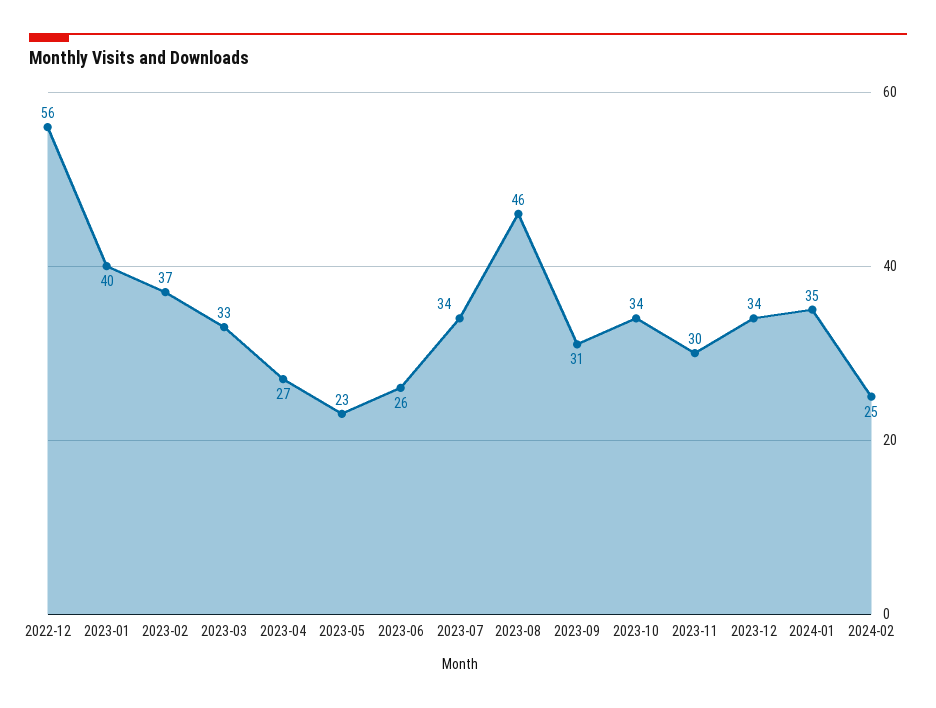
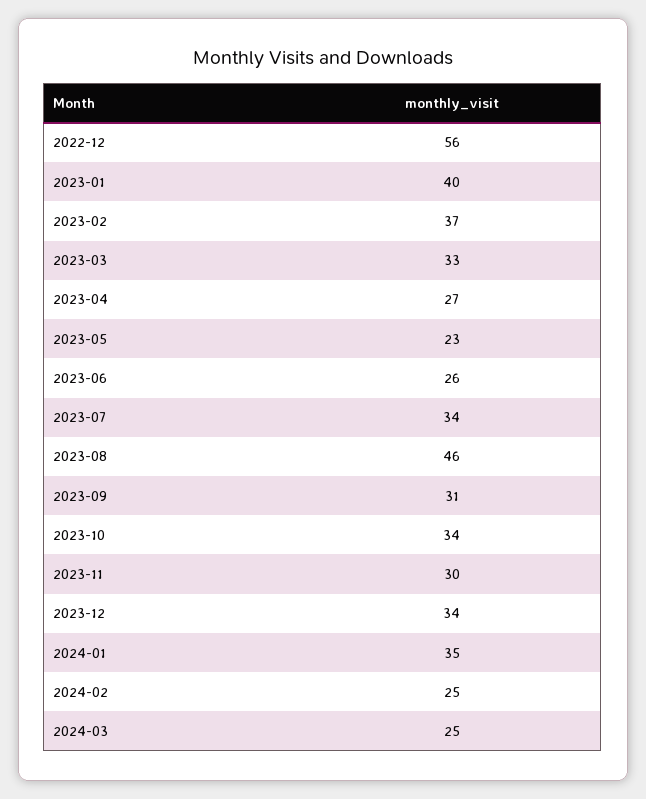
2024-03: none -> 25

